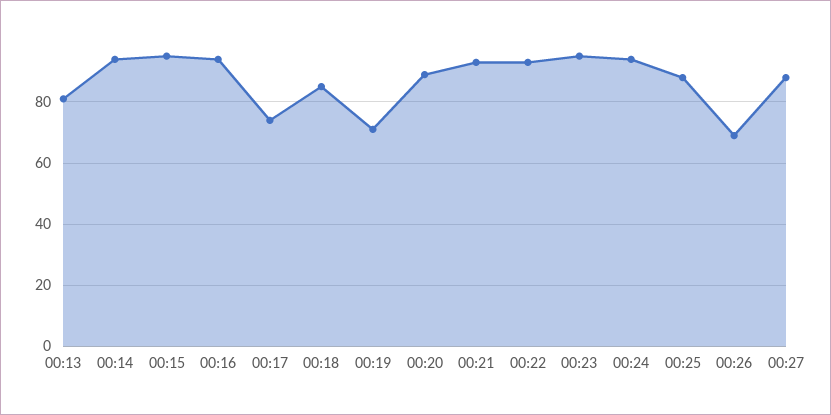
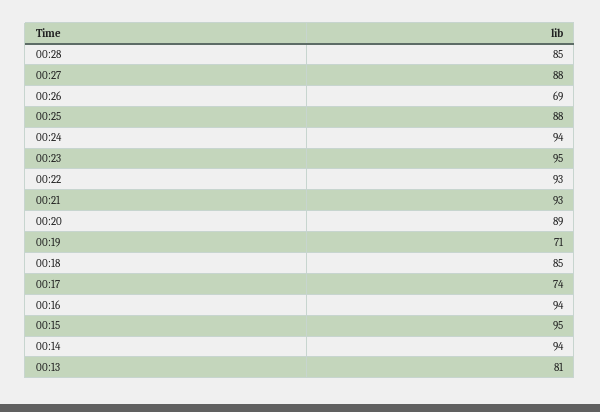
00:28: none -> 85

